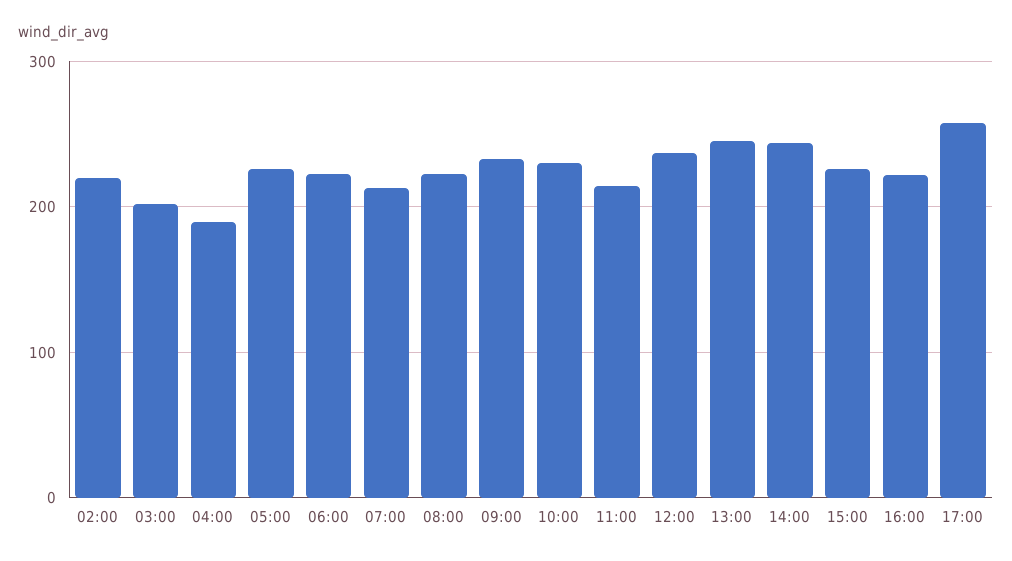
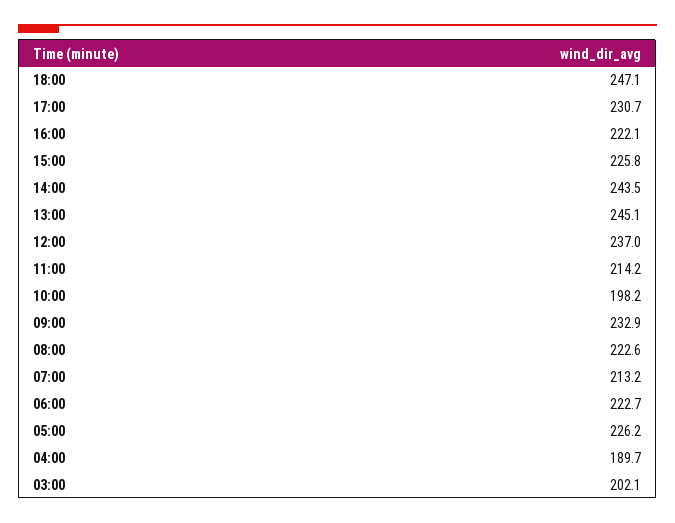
02:00: 220 -> none
10:00: 230 -> 198.2
17:00: 260 -> 230.7
18:00: none -> 247.1

